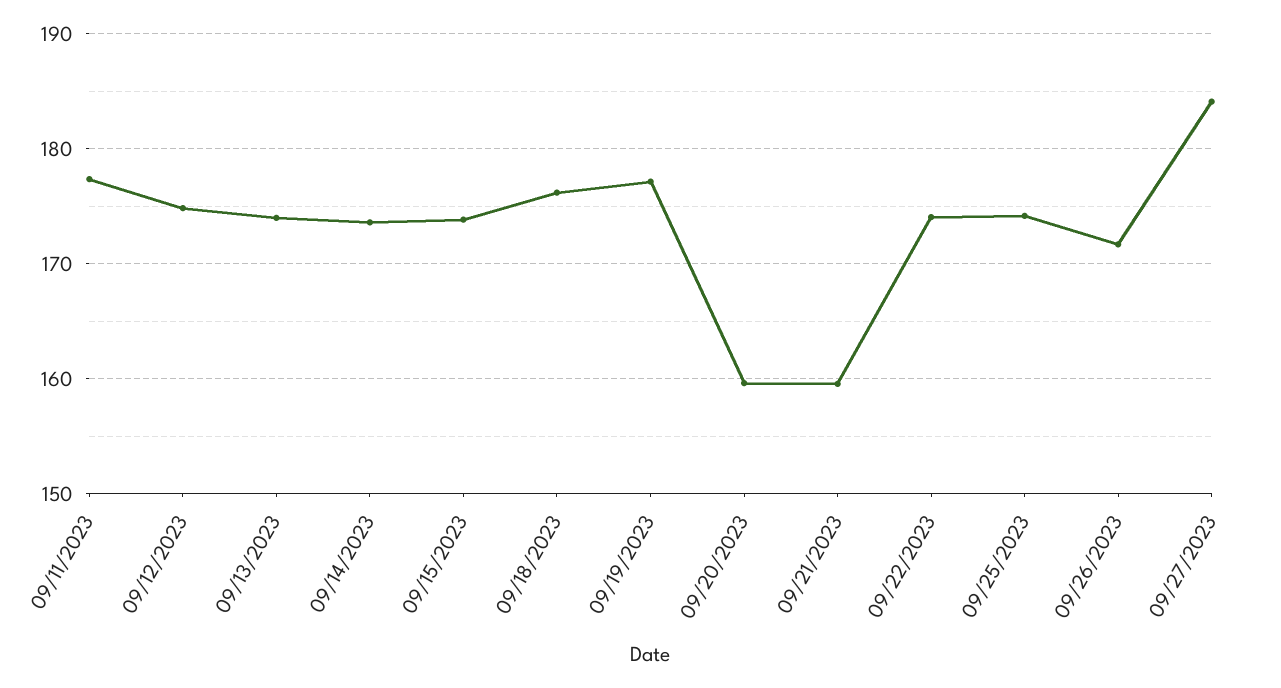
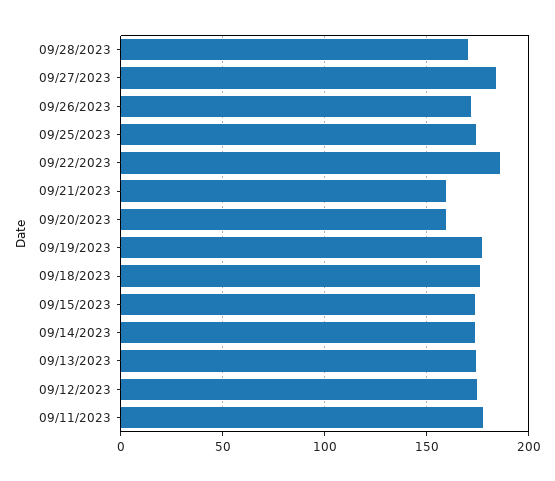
09/22/2023: 174 -> 185
09/28/2023: none -> 170

